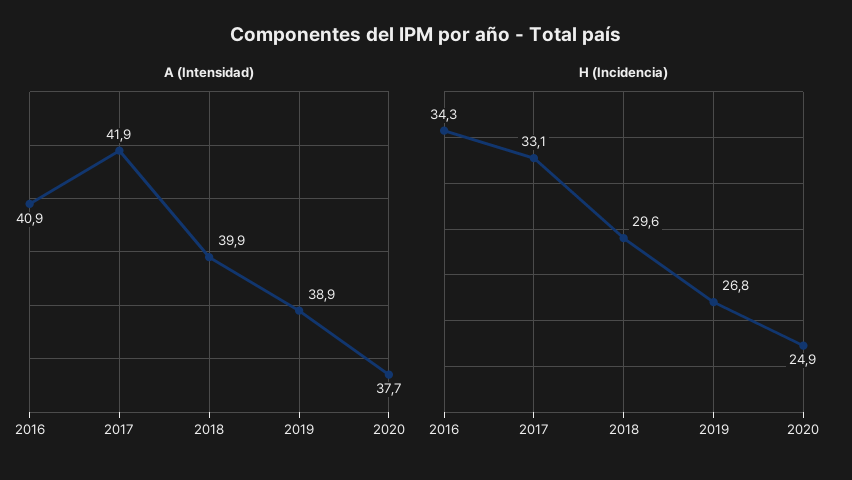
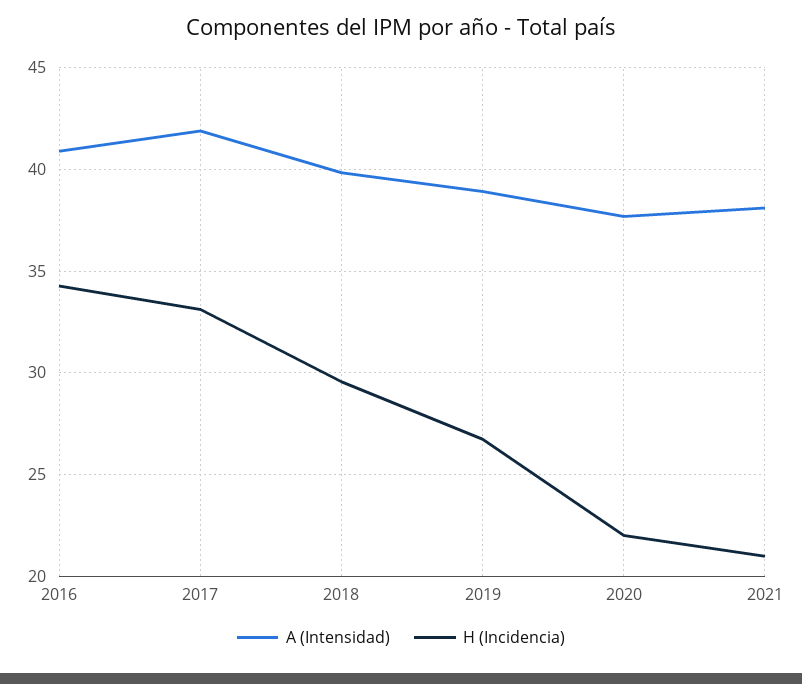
H (Incidencia), 2020: 24.9 -> 22
A (Intensidad), 2021: none -> 38
H (Incidencia), 2021: none -> 21

